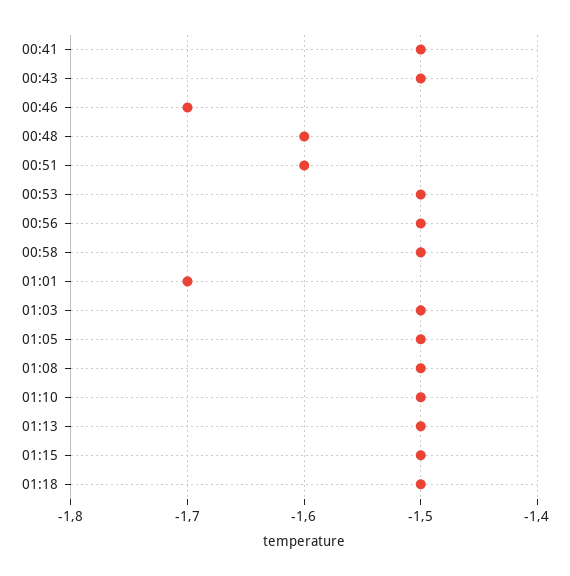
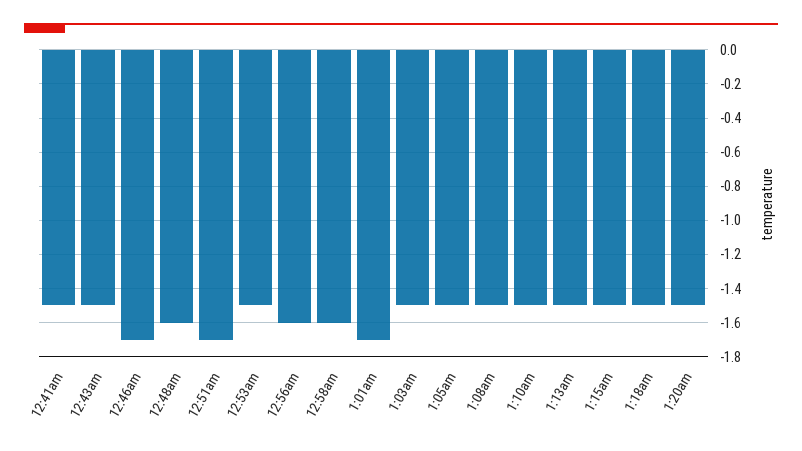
00:51: -1.6 -> -1.7
00:56: -1.5 -> -1.6
00:58: -1.5 -> -1.6
1:20am: none -> -1.5

